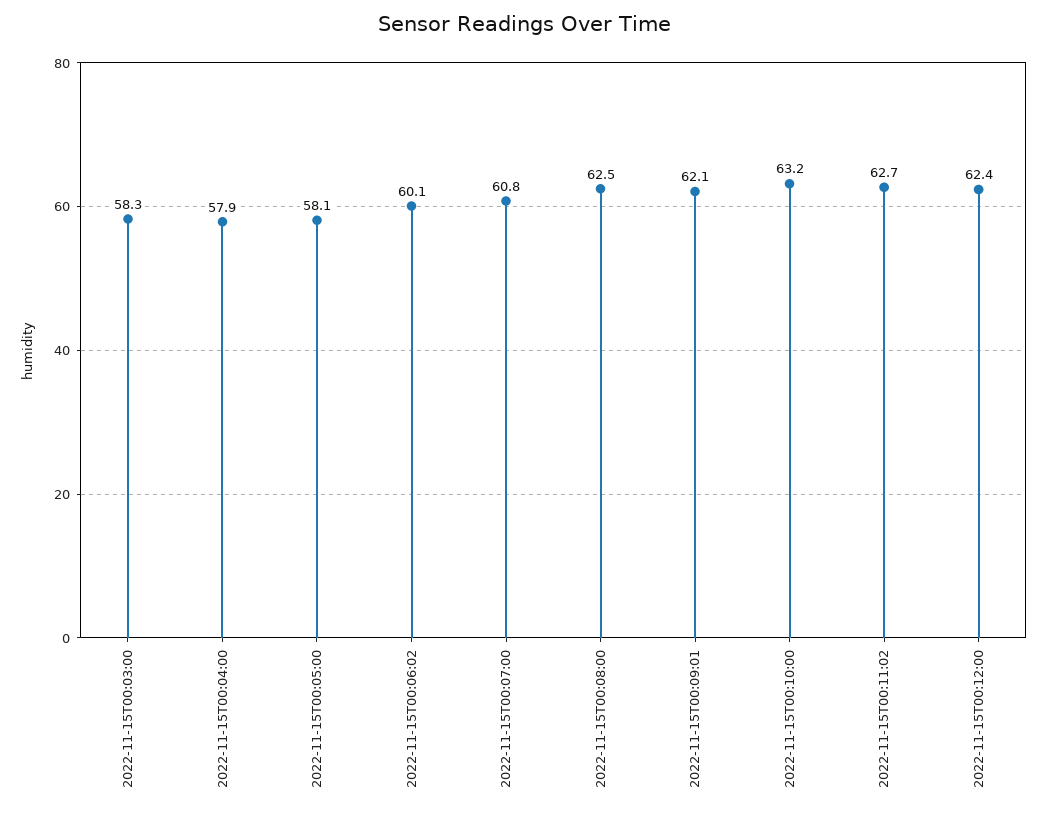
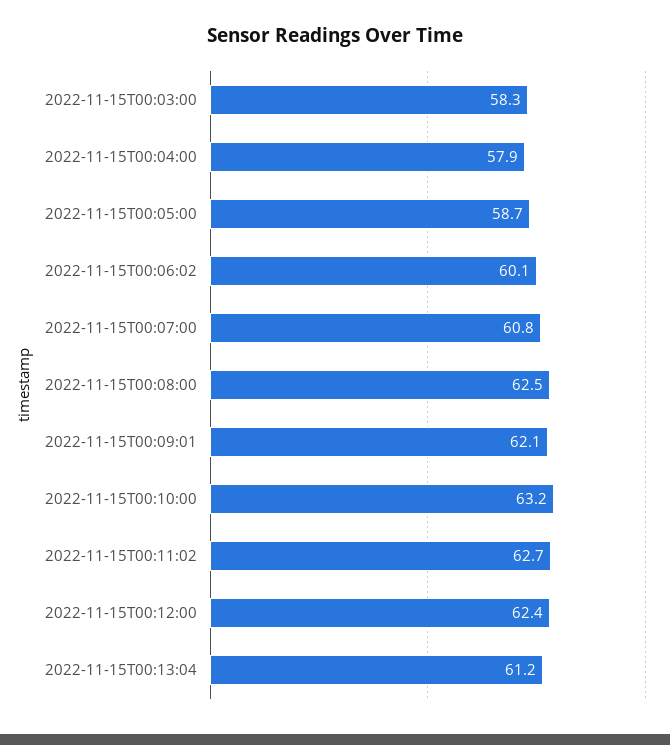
2022-11-15T00:05:00: 58.1 -> 58.7
2022-11-15T00:13:04: none -> 61.2

